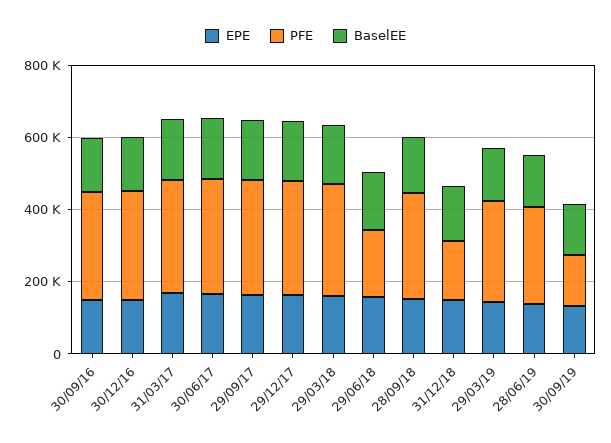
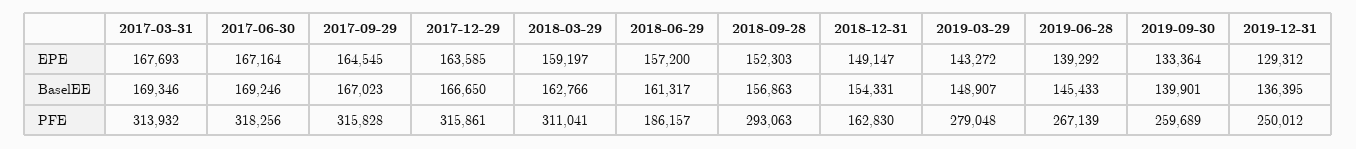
EPE, 30/09/16: 150000 -> none
PFE, 30/09/16: 300000 -> none
BaselEE, 30/09/16: 150000 -> none
EPE, 30/12/16: 150000 -> none
PFE, 30/12/16: 300000 -> none
BaselEE, 30/12/16: 150000 -> none
PFE, 30/09/19: 150000 -> 259689
EPE, 2019-12-31: none -> 129312
BaselEE, 2019-12-31: none -> 136395
PFE, 2019-12-31: none -> 250012

